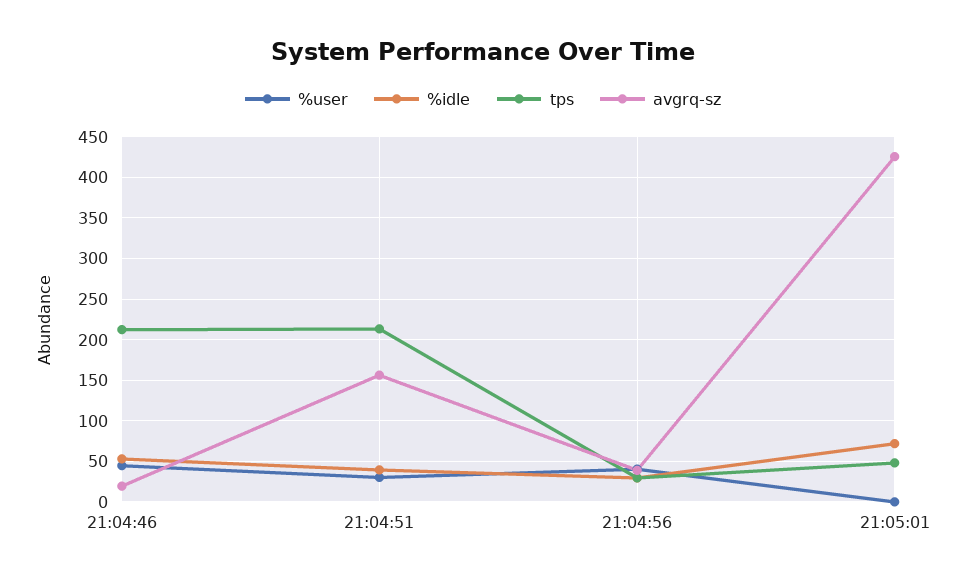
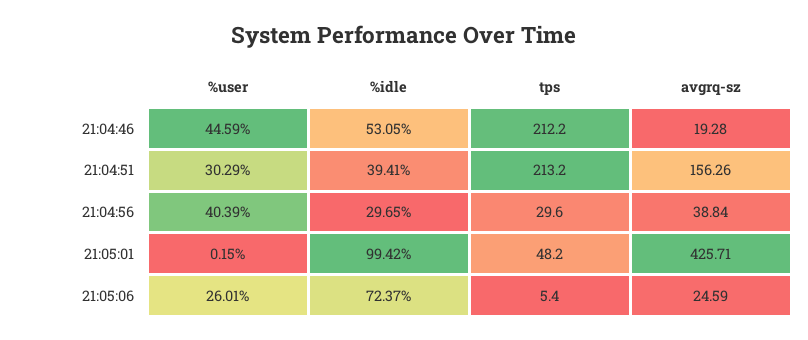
%idle, 21:05:01: 70 -> 99.42
%user, 21:05:06: none -> 26.01
%idle, 21:05:06: none -> 72.37
tps, 21:05:06: none -> 5.4
avgrq-sz, 21:05:06: none -> 24.59

